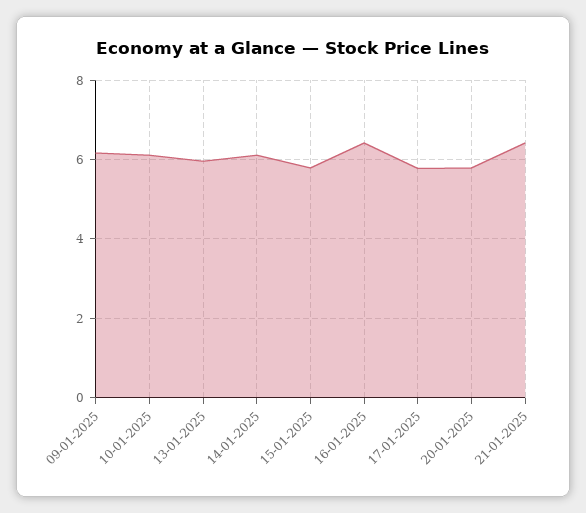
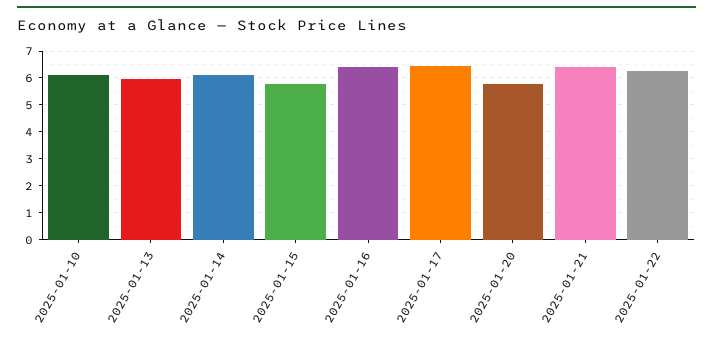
09-01-2025: 6.2 -> none
17-01-2025: 5.8 -> 6.5
2025-01-22: none -> 6.25

